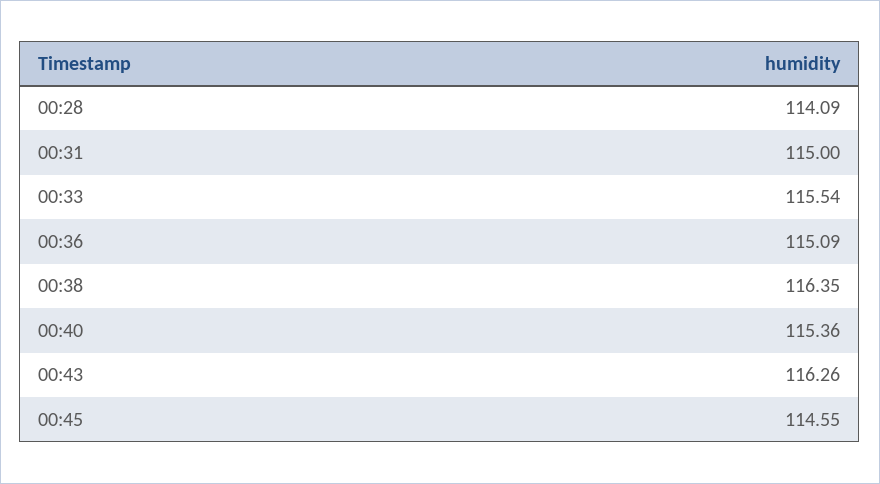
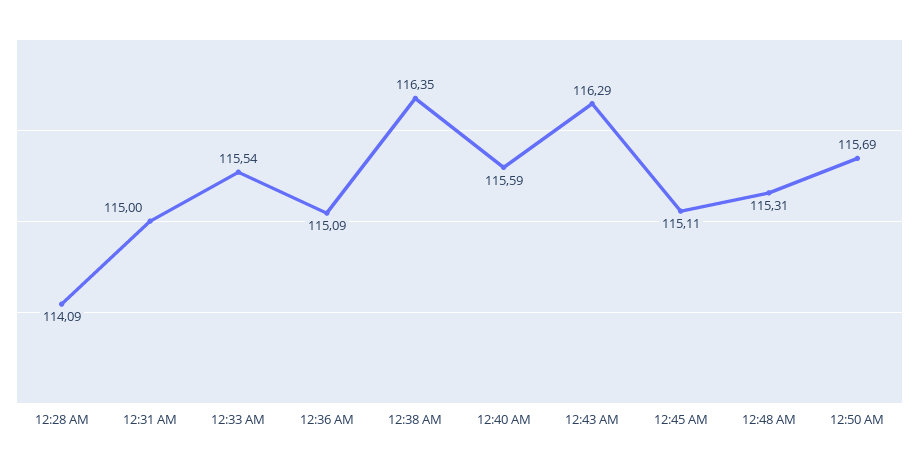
00:40: 115.36 -> 115.59
00:43: 116.26 -> 116.29
00:45: 114.55 -> 115.11
12:48 AM: none -> 115.31
12:50 AM: none -> 115.69

